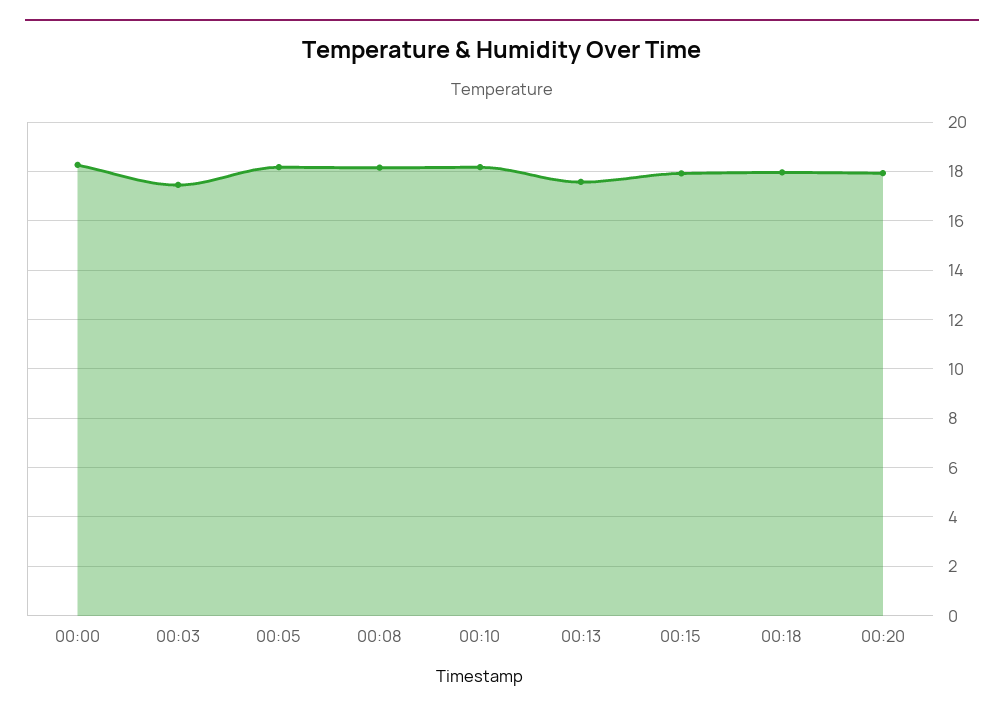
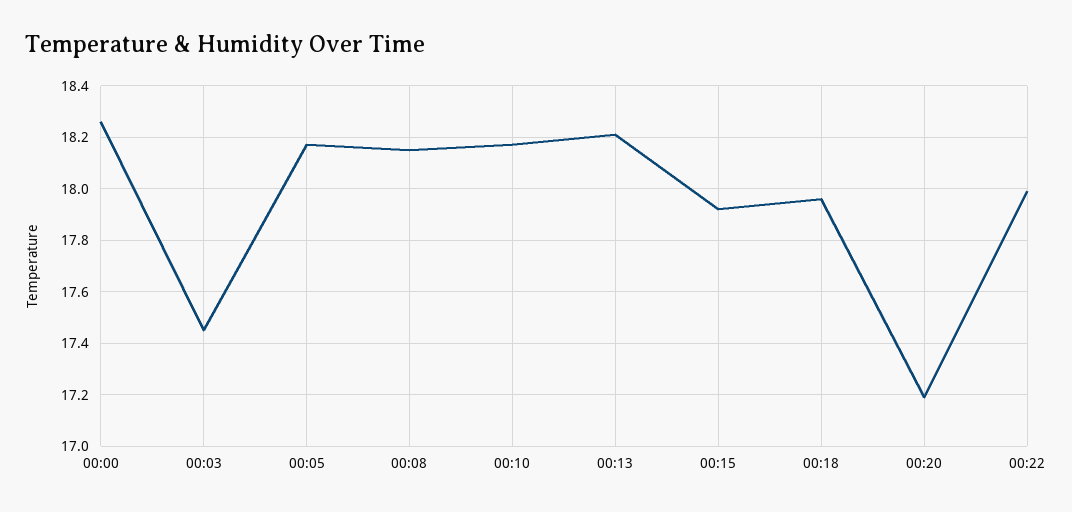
00:13: 17.5 -> 18.2
00:20: 18 -> 17.2
00:22: none -> 18

